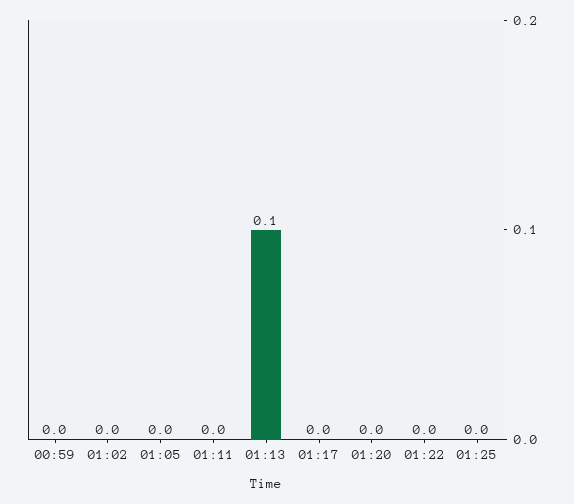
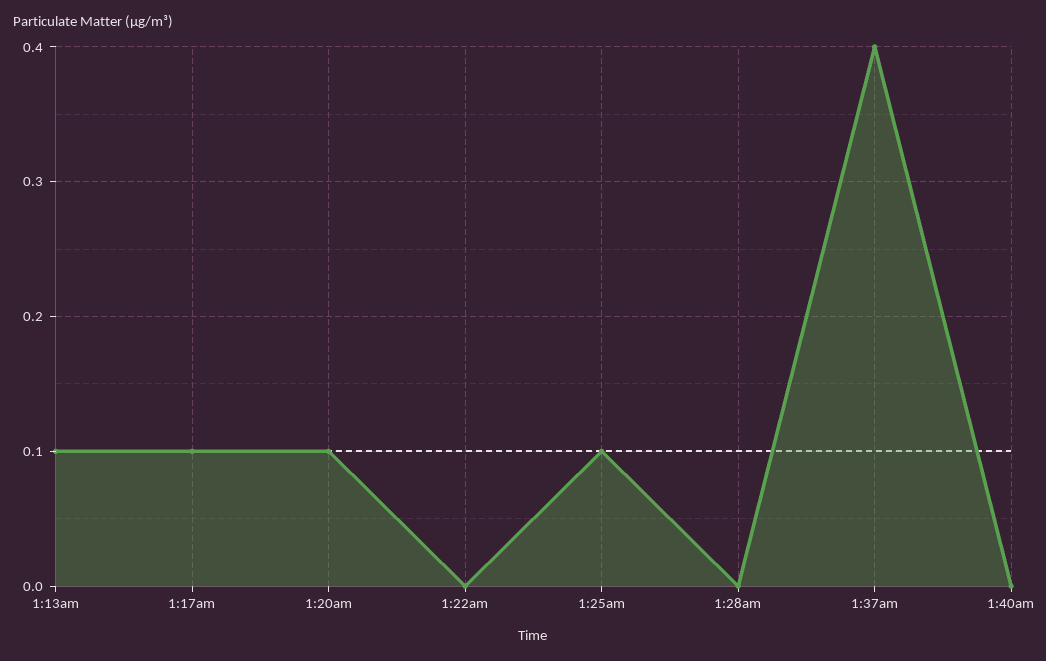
00:59: 0 -> none
01:02: 0 -> none
01:05: 0 -> none
01:11: 0 -> none
01:17: 0 -> 0.1
01:20: 0 -> 0.1
01:25: 0 -> 0.1
1:28am: none -> 0
1:37am: none -> 0.4
1:40am: none -> 0

